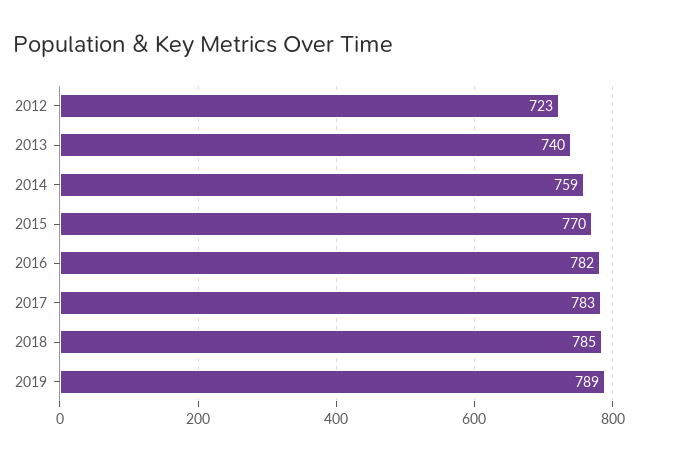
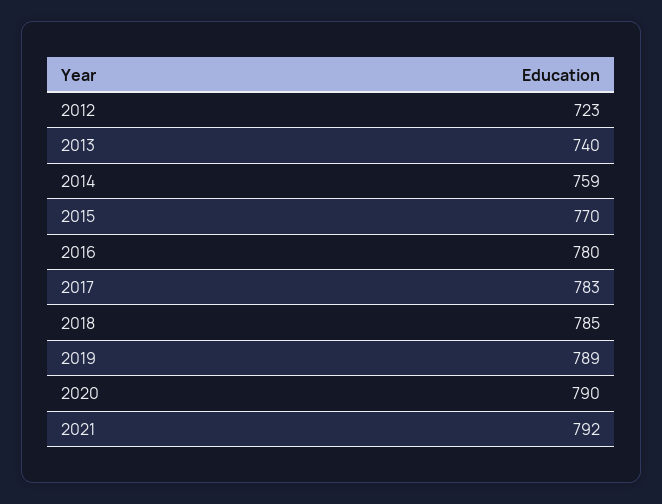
2016: 782 -> 780
2020: none -> 790
2021: none -> 792

